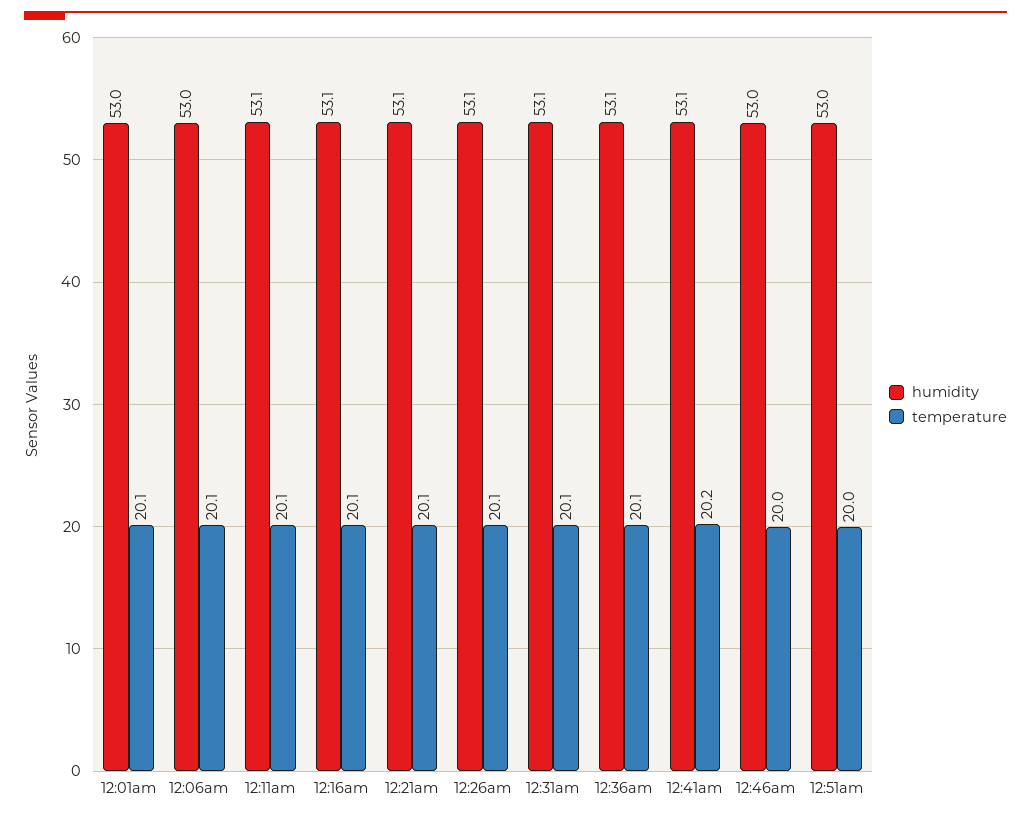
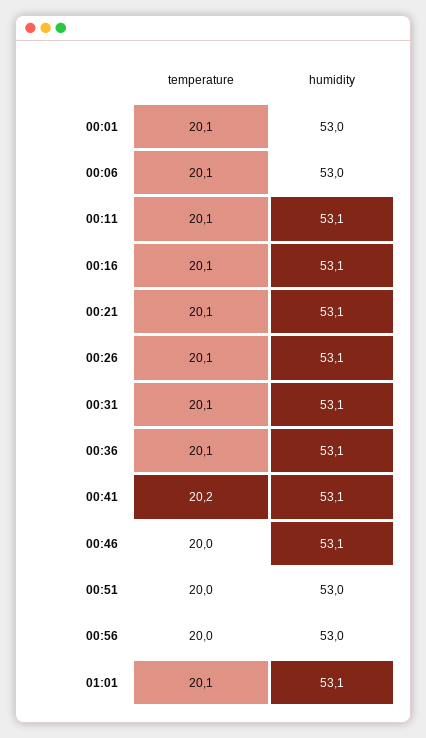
humidity, 12:46am: 53 -> 53.1
temperature, 00:56: none -> 20
humidity, 00:56: none -> 53
temperature, 01:01: none -> 20.1
humidity, 01:01: none -> 53.1

